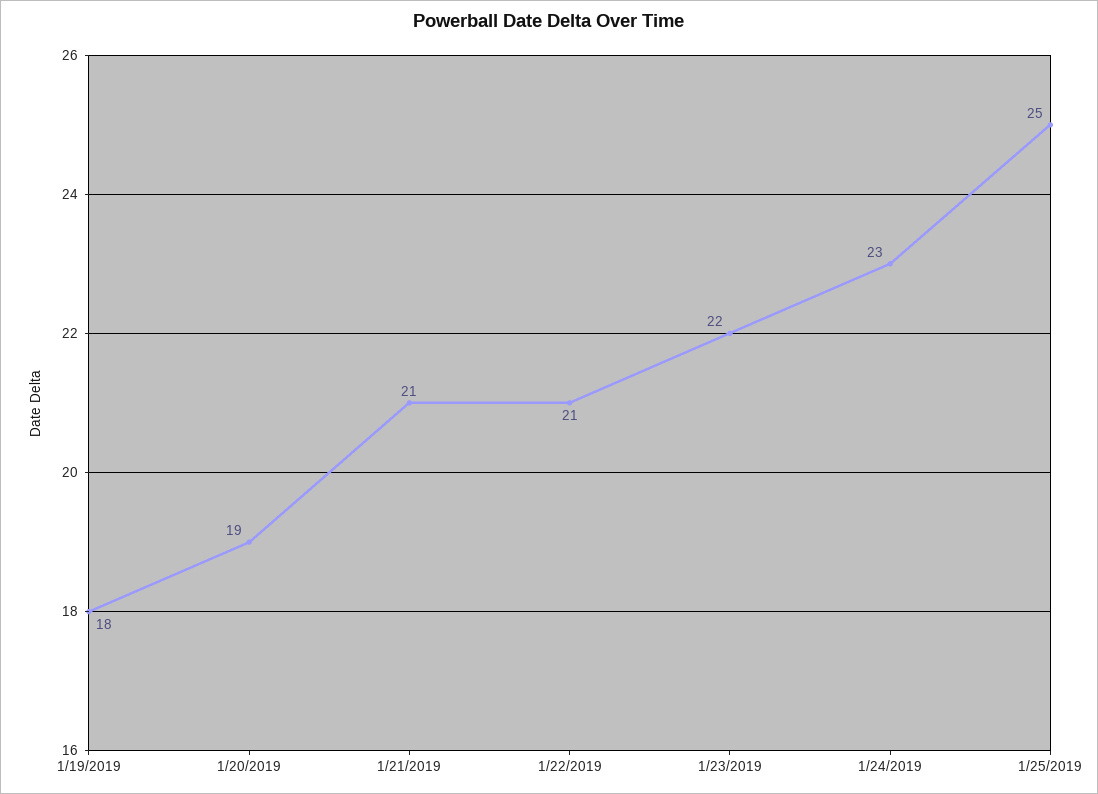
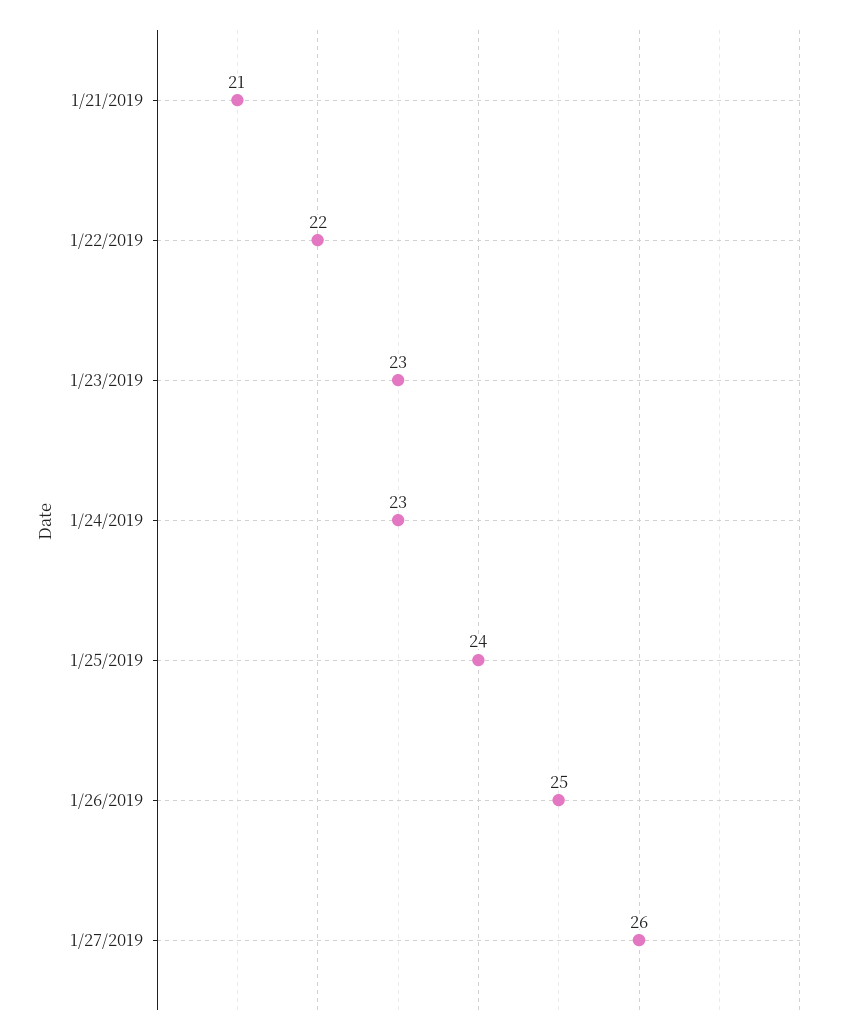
1/19/2019: 18 -> none
1/20/2019: 19 -> none
1/22/2019: 21 -> 22
1/23/2019: 22 -> 23
1/25/2019: 25 -> 24
1/26/2019: none -> 25
1/27/2019: none -> 26

